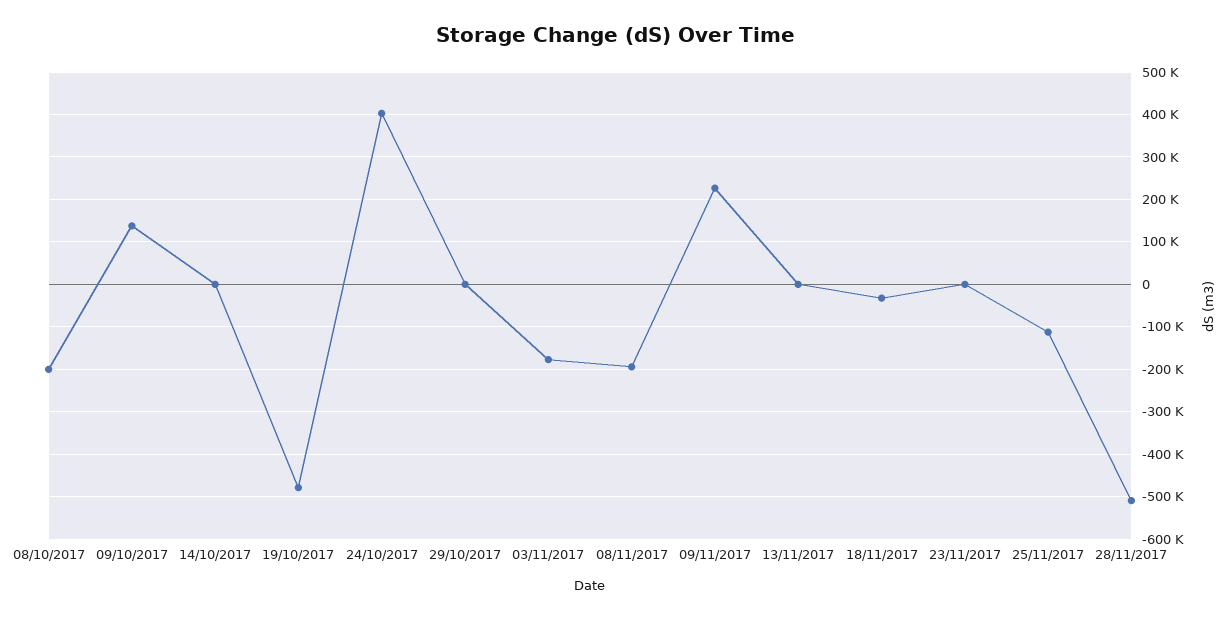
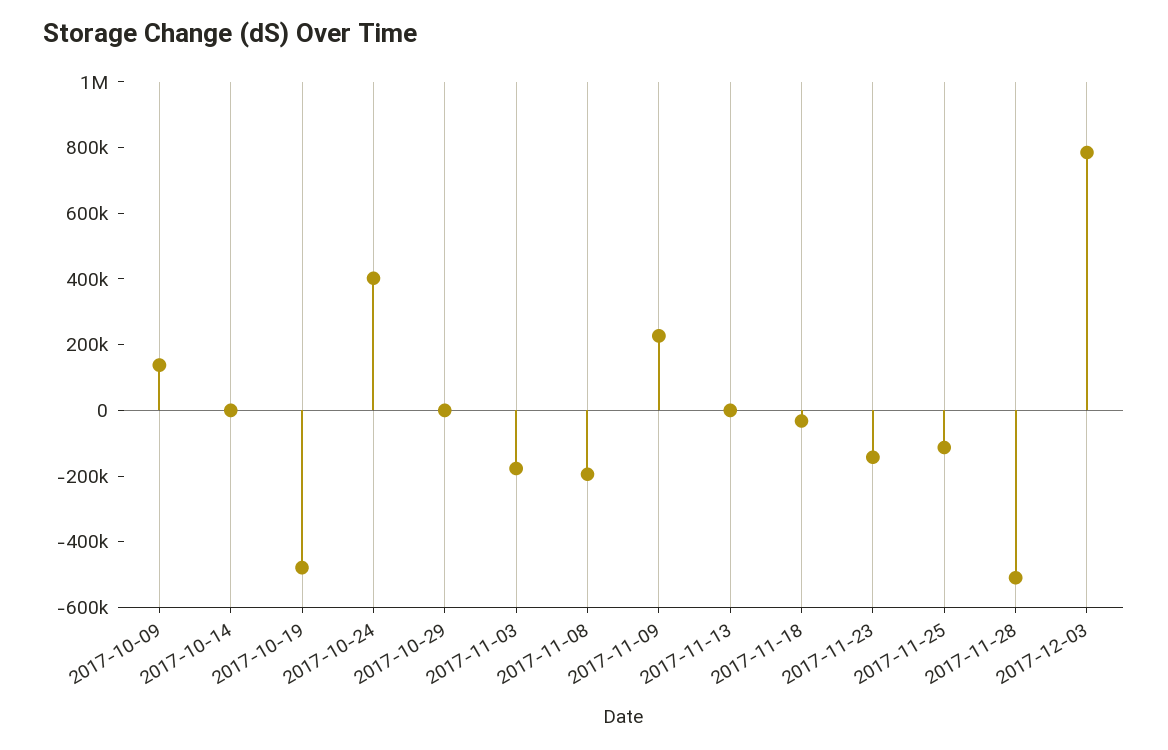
08/10/2017: -200000 -> none
23/11/2017: 0 -> -150000
2017-12-03: none -> 800000

